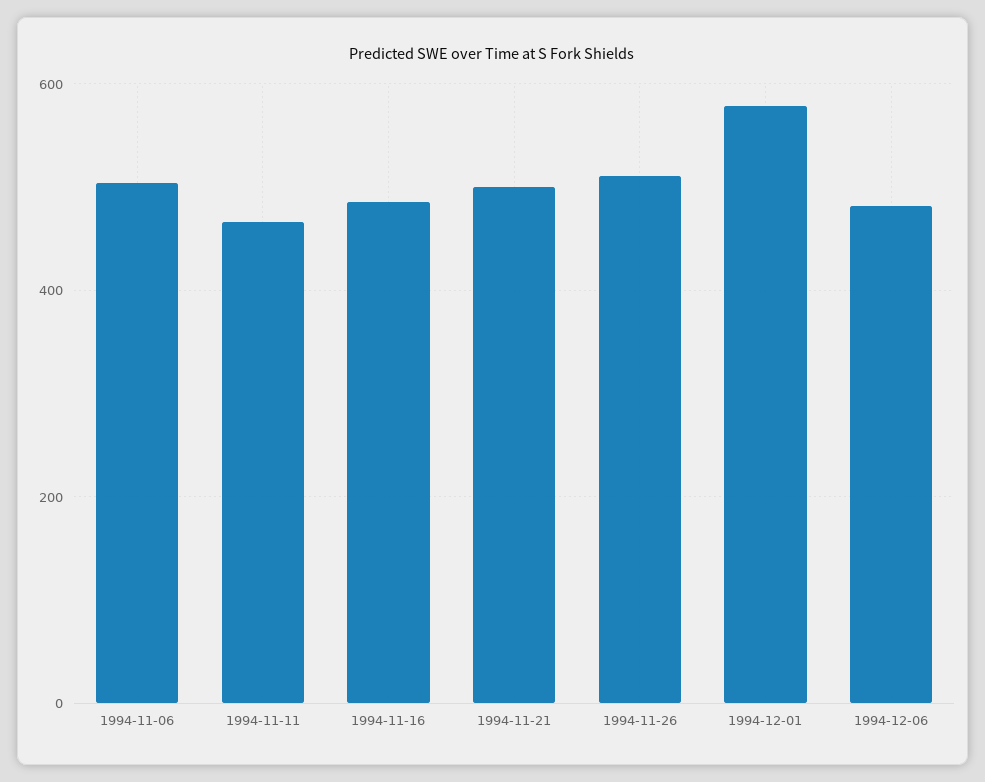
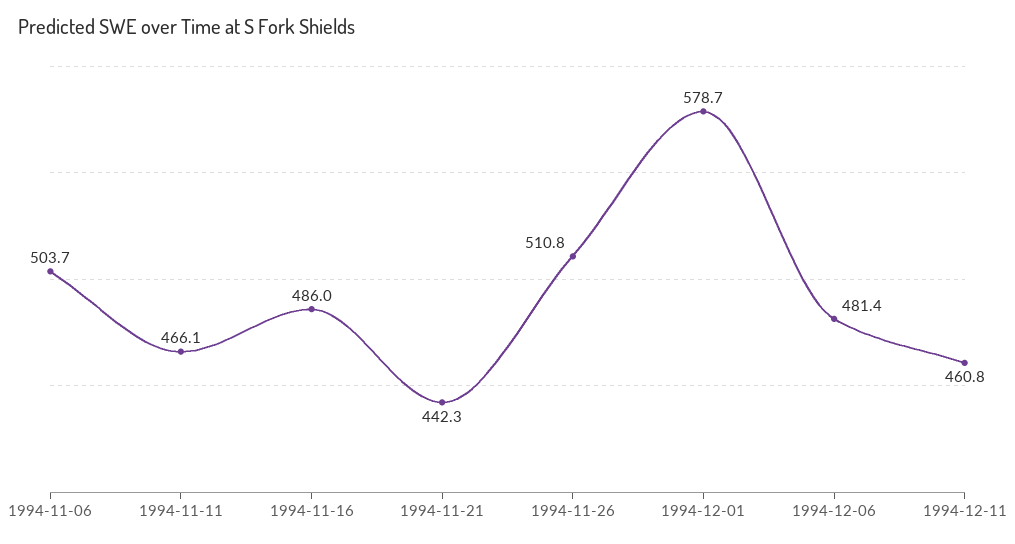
1994-11-21: 500 -> 442.3
1994-12-11: none -> 460.8

